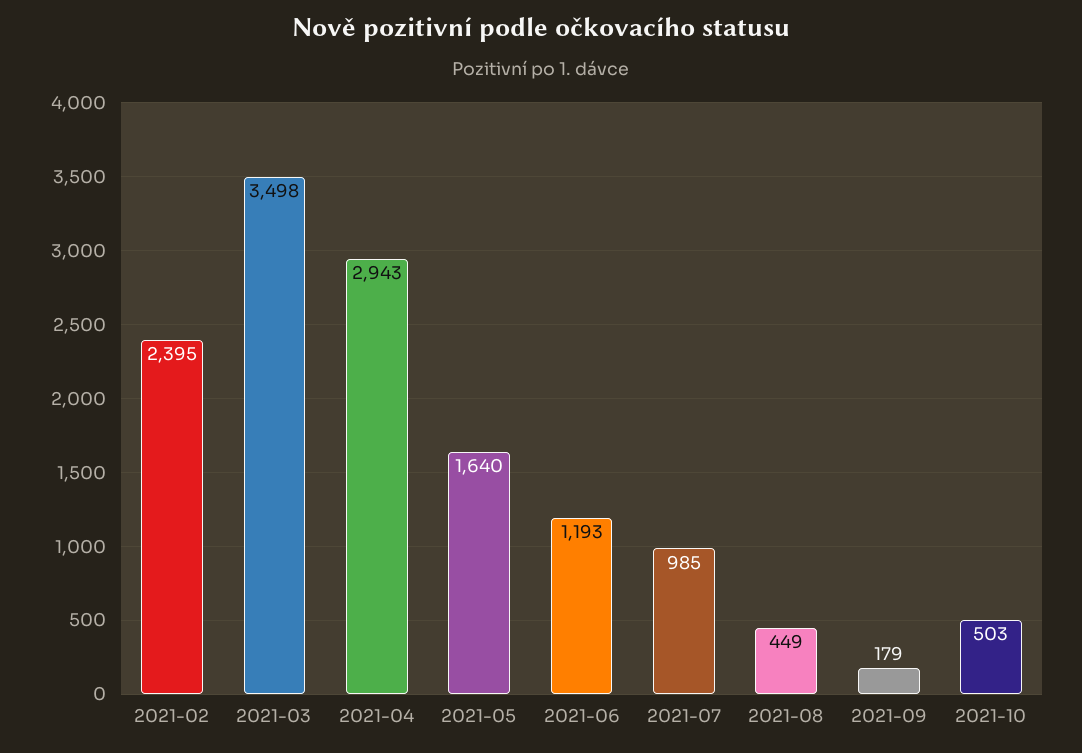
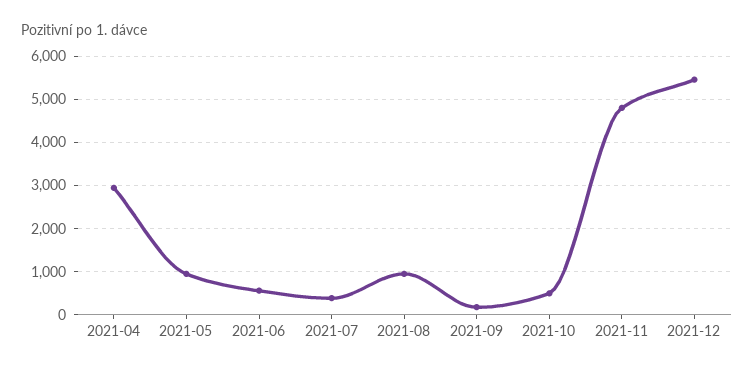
2021-02: 2395 -> none
2021-03: 3498 -> none
2021-05: 1640 -> 1000
2021-06: 1193 -> 600
2021-07: 985 -> 400
2021-08: 449 -> 1000
2021-11: none -> 4800
2021-12: none -> 5400

